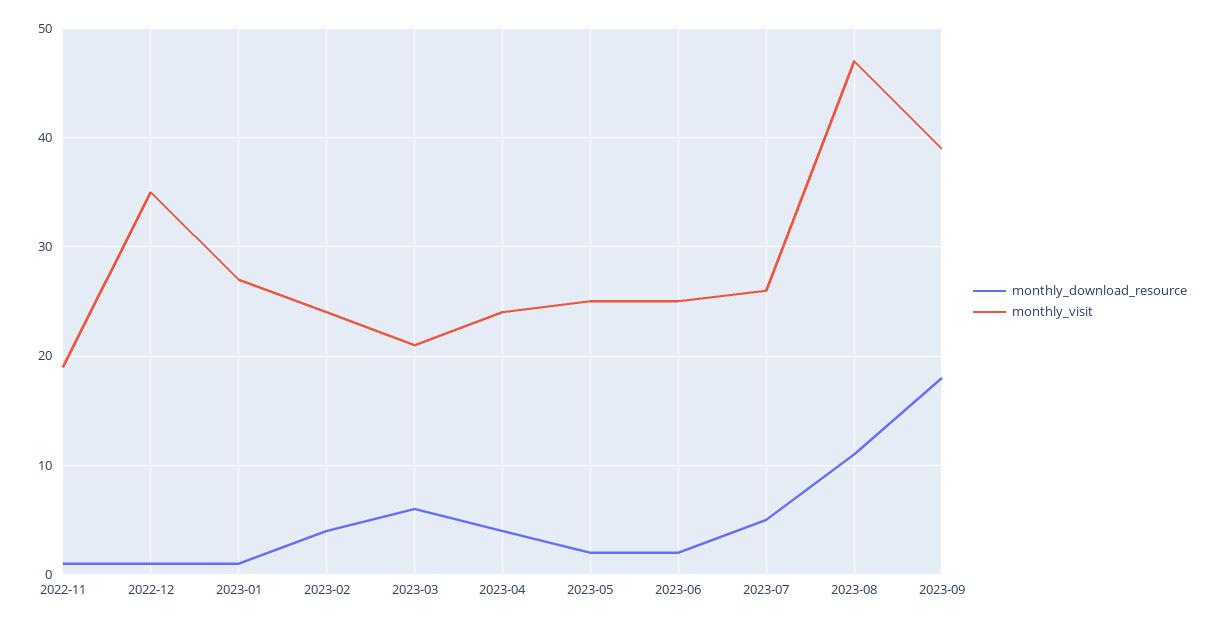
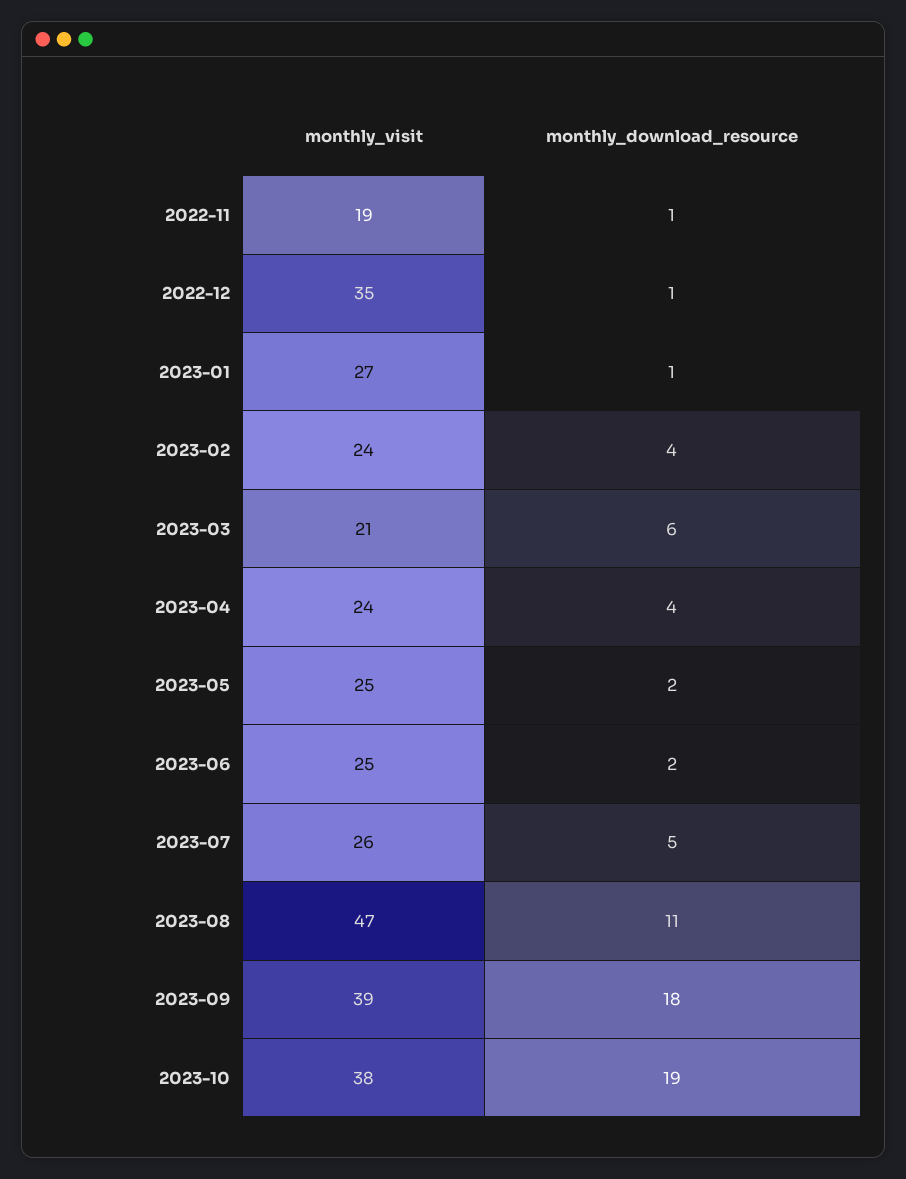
monthly_visit, 2023-10: none -> 38
monthly_download_resource, 2023-10: none -> 19

